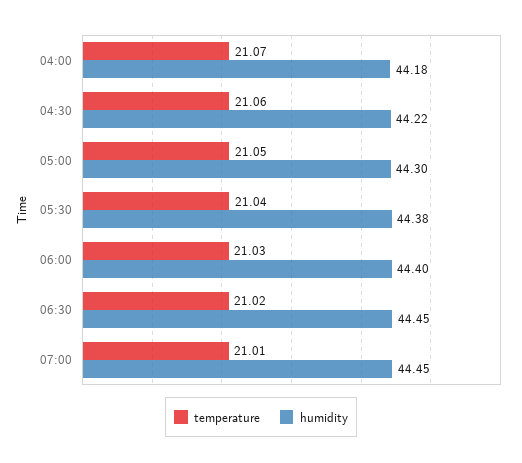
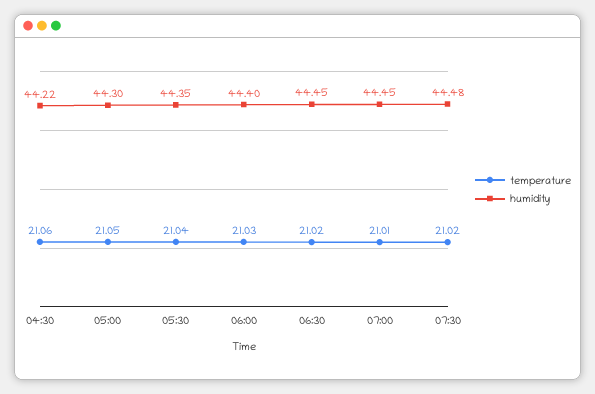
temperature, 04:00: 21.07 -> none
humidity, 04:00: 44.18 -> none
humidity, 05:30: 44.38 -> 44.35
temperature, 07:30: none -> 21.02
humidity, 07:30: none -> 44.48

